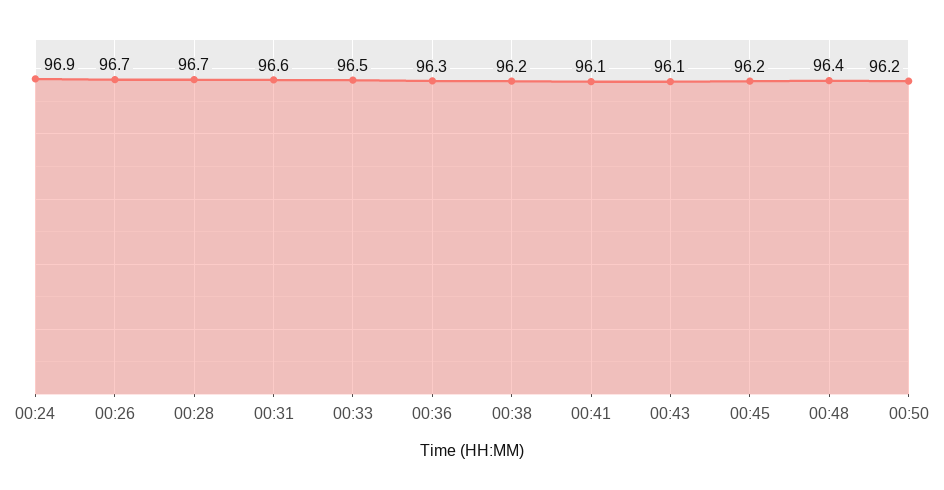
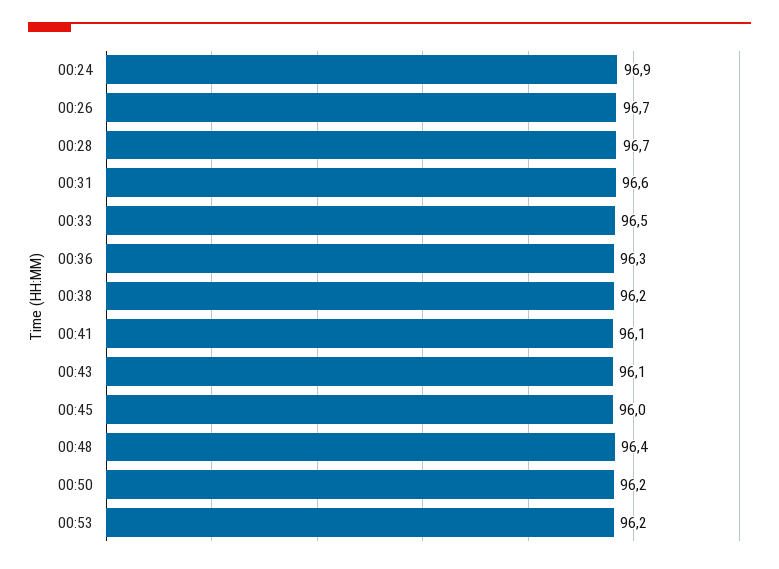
00:45: 96.2 -> 96
00:53: none -> 96.2

